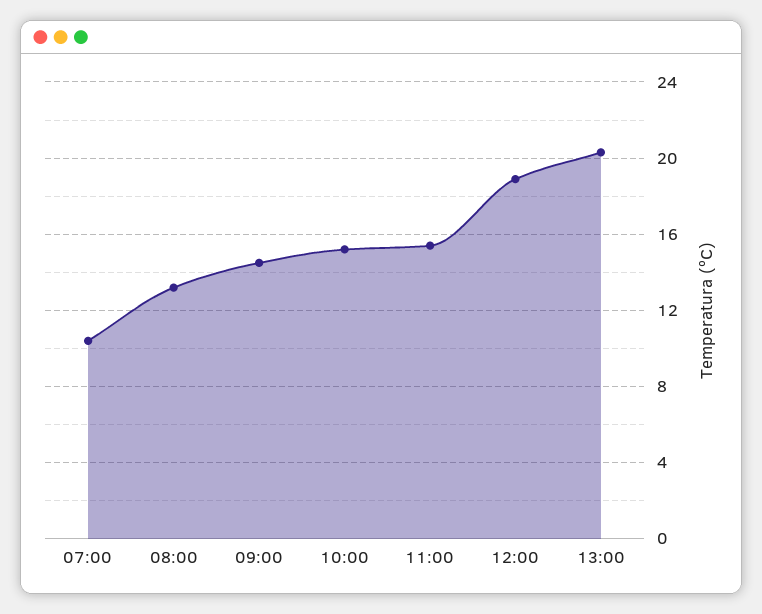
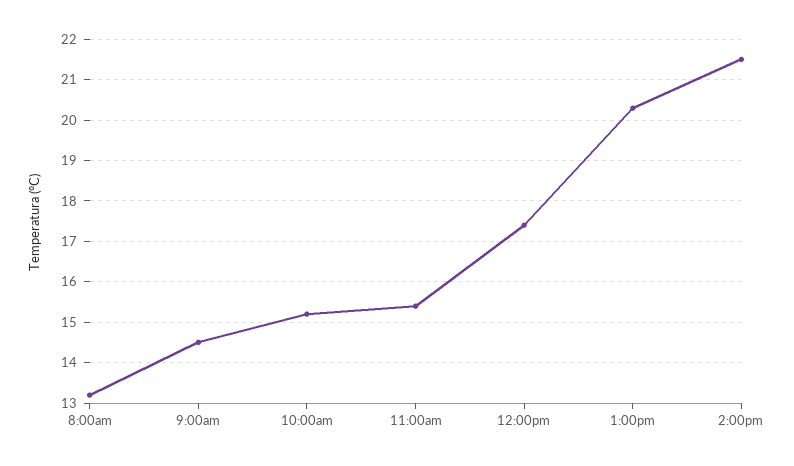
07:00: 10.5 -> none
12:00: 19 -> 17.5
2:00pm: none -> 21.5

